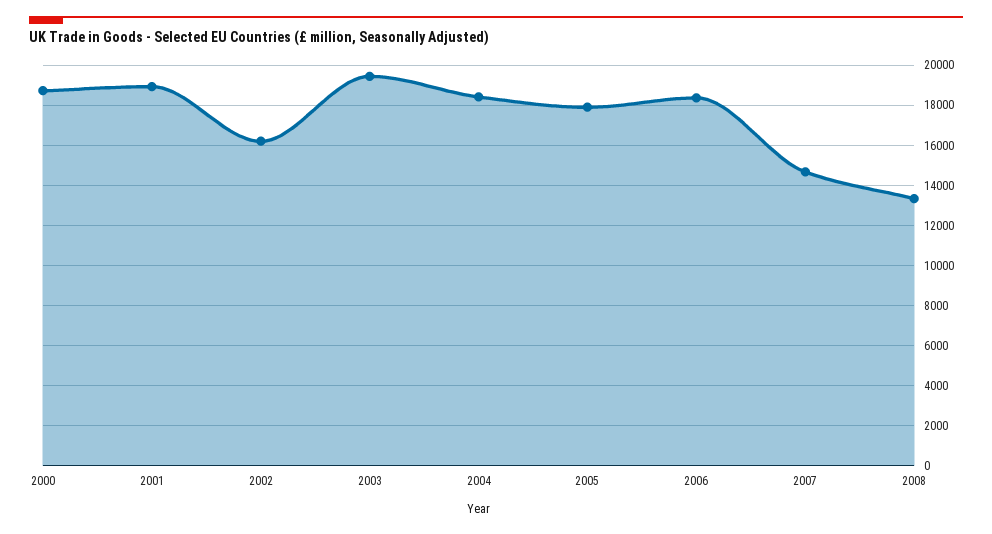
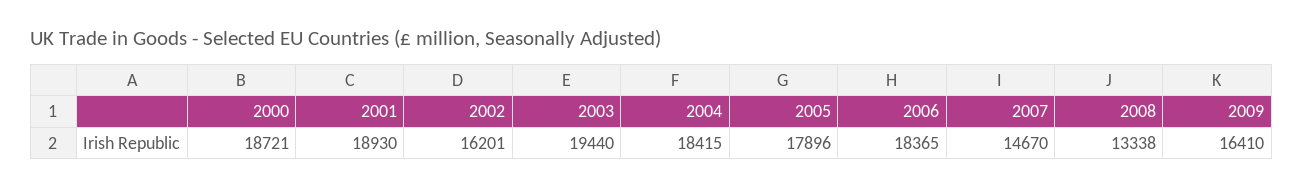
2009: none -> 16410

